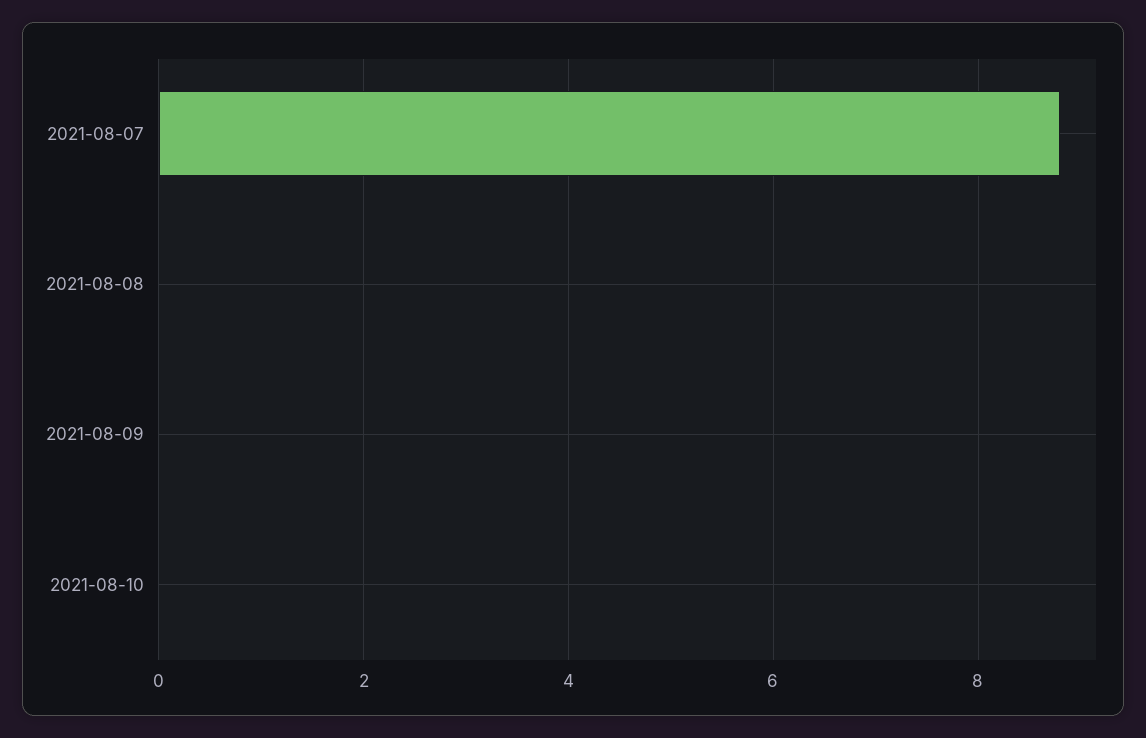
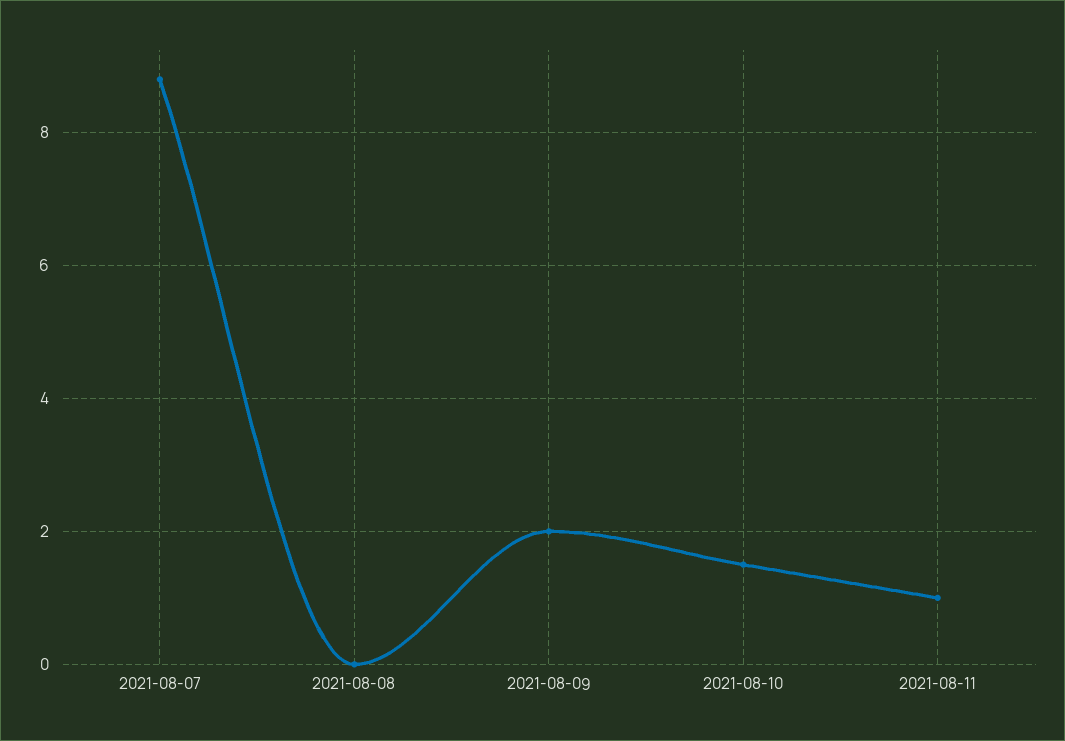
2021-08-09: 0 -> 2
2021-08-10: 0 -> 1.5
2021-08-11: none -> 1

